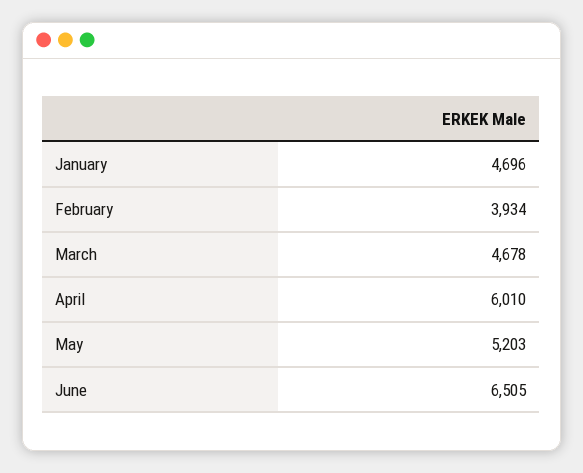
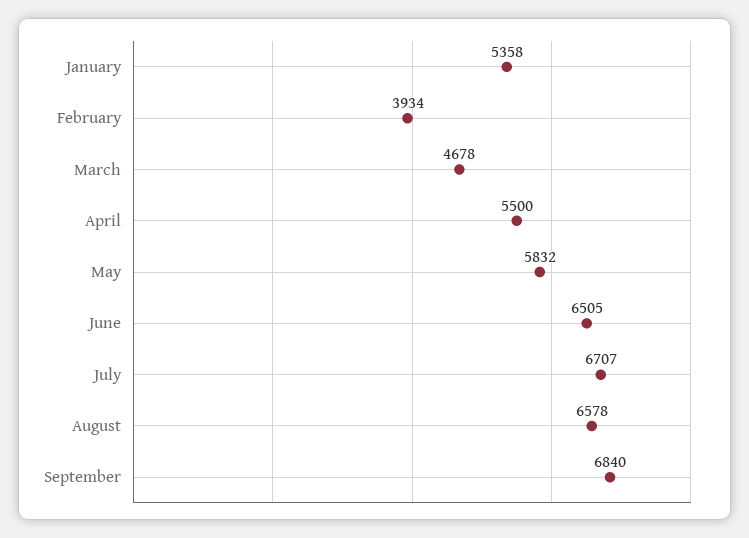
January: 4696 -> 5358
April: 6010 -> 5500
May: 5203 -> 5832
July: none -> 6707
August: none -> 6578
September: none -> 6840

